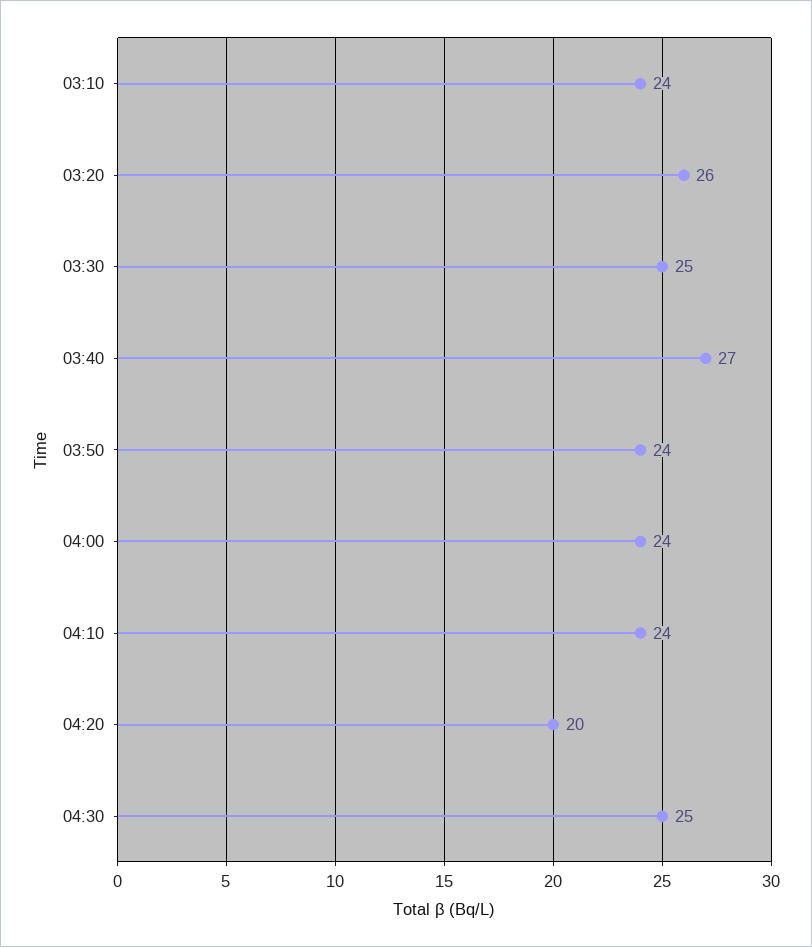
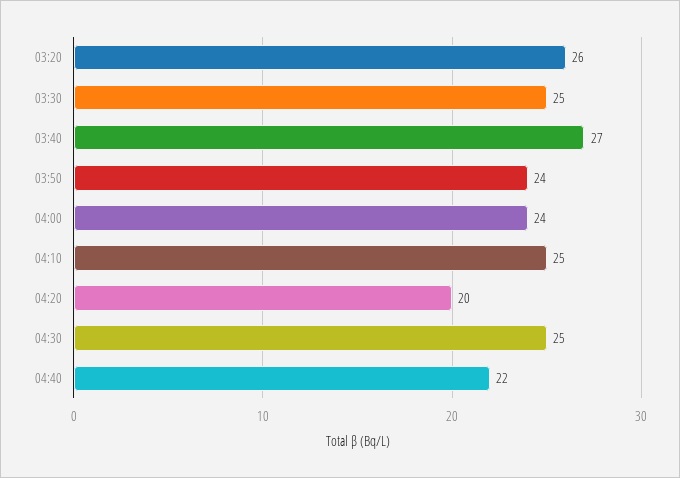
03:10: 24 -> none
04:10: 24 -> 25
04:40: none -> 22

